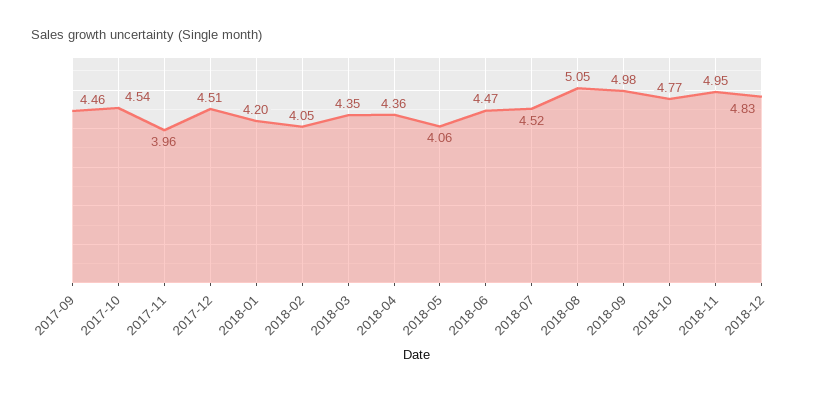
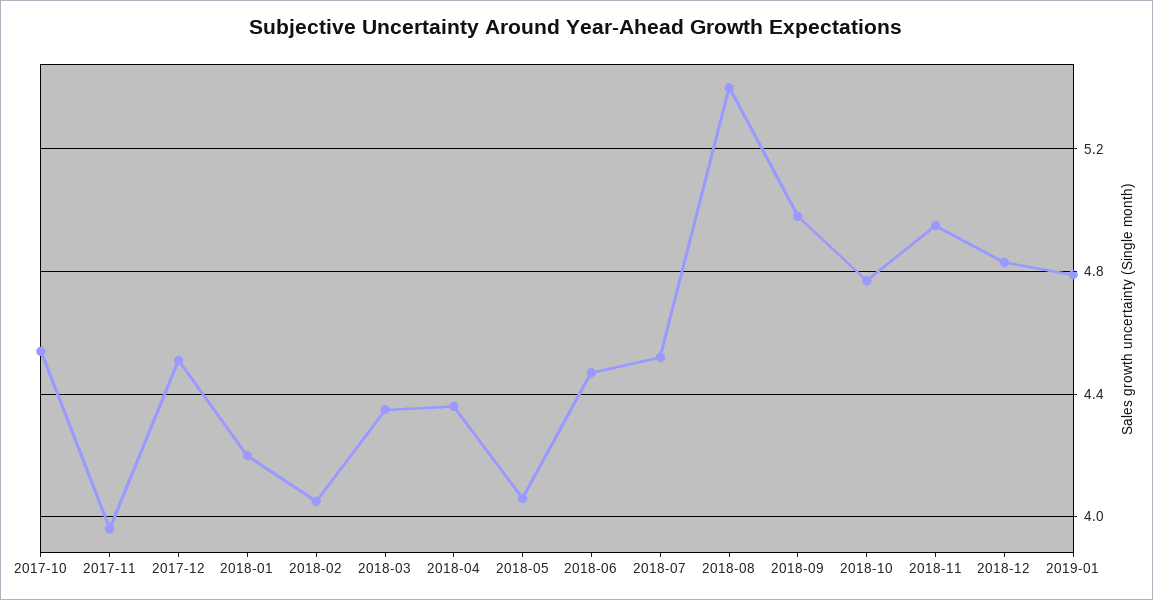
2017-09: 4.46 -> none
2018-08: 5.05 -> 5.4
2019-01: none -> 4.8

